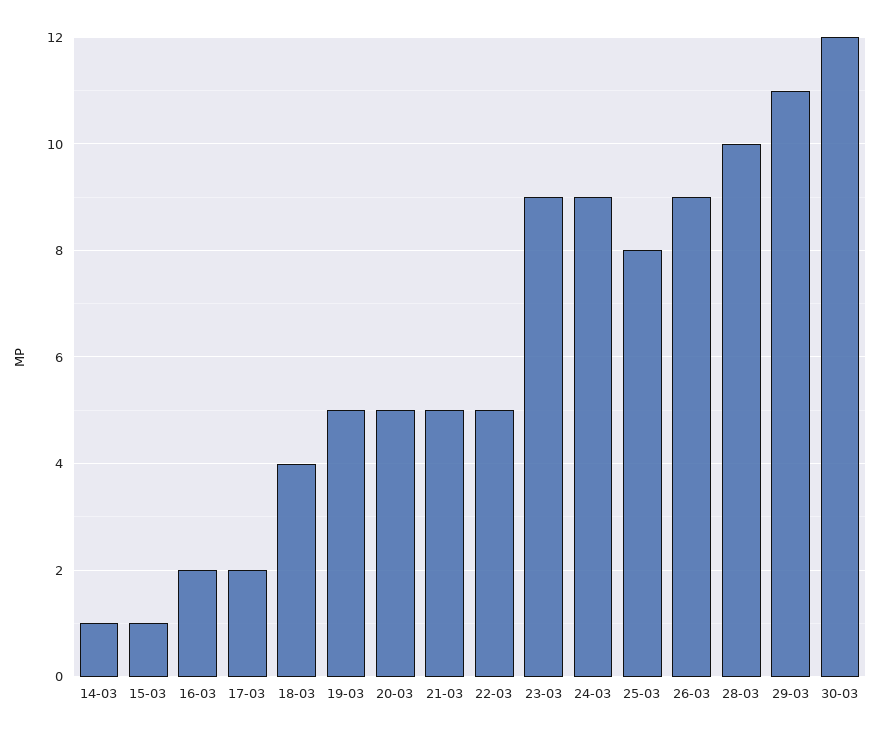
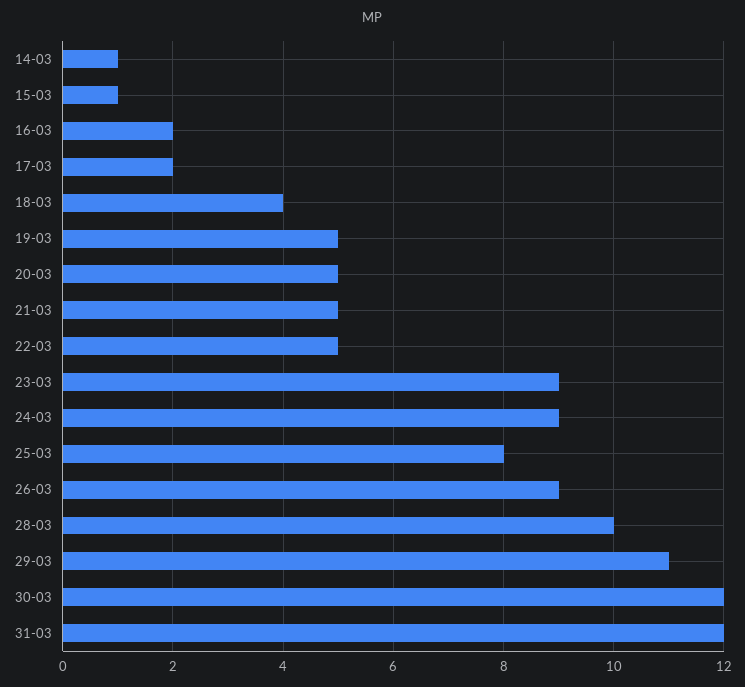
31-03: none -> 12

